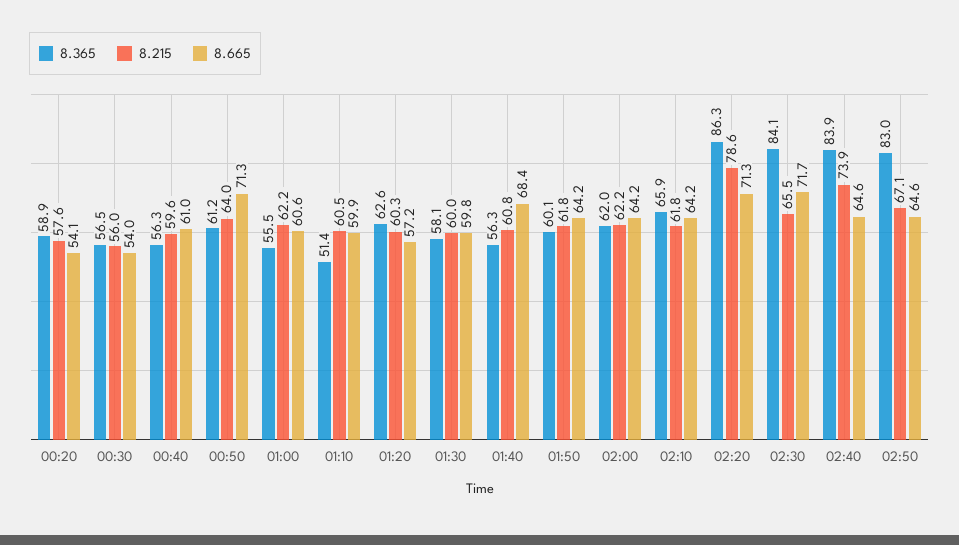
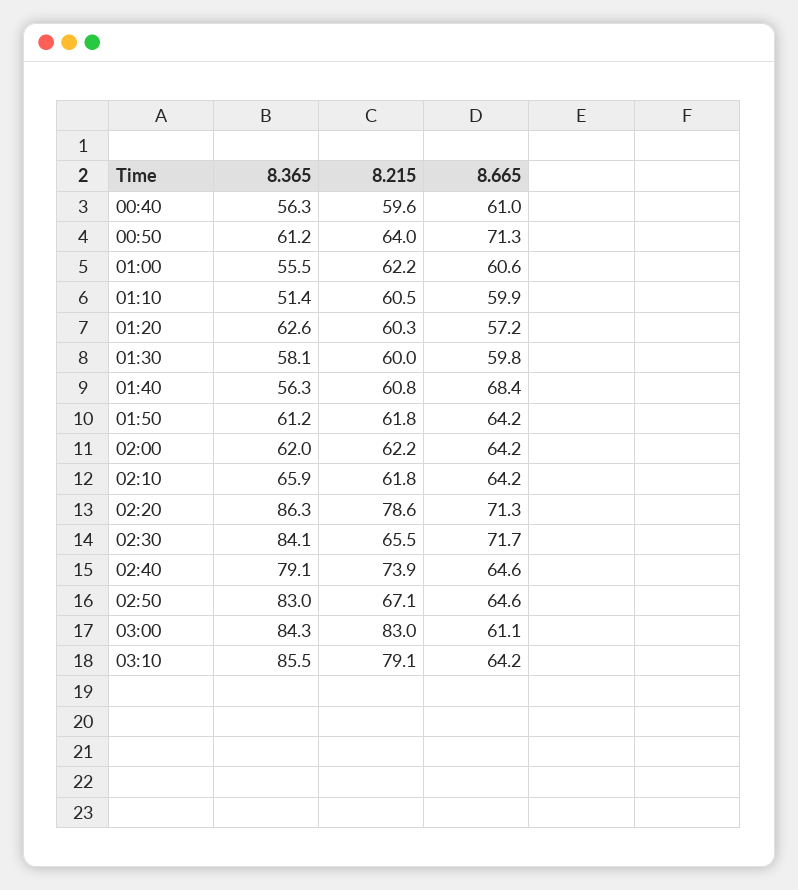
8.365, 00:20: 58.9 -> none
8.215, 00:20: 57.6 -> none
8.665, 00:20: 54.1 -> none
8.365, 00:30: 56.5 -> none
8.215, 00:30: 56 -> none
8.665, 00:30: 54 -> none
8.365, 01:50: 60.1 -> 61.2
8.365, 02:40: 83.9 -> 79.1
8.365, 03:00: none -> 84.3
8.215, 03:00: none -> 83
8.665, 03:00: none -> 61.1
8.365, 03:10: none -> 85.5
8.215, 03:10: none -> 79.1
8.665, 03:10: none -> 64.2

